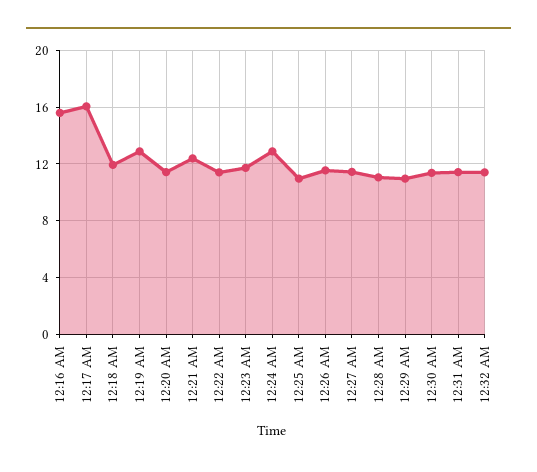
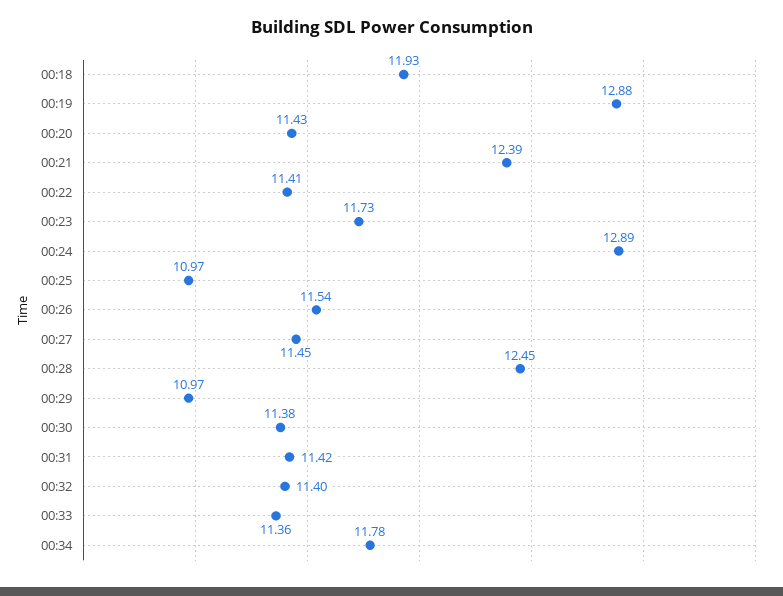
12:16 AM: 15.5 -> none
12:17 AM: 16 -> none
12:28 AM: 11 -> 12.45
00:33: none -> 11.36
00:34: none -> 11.78

